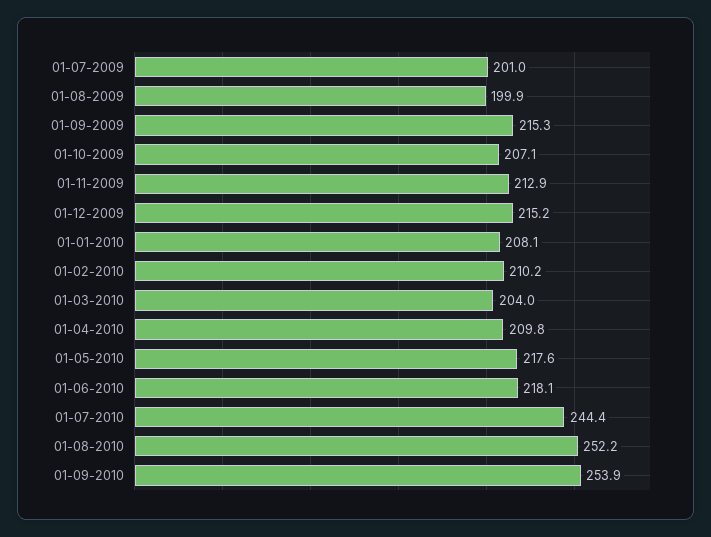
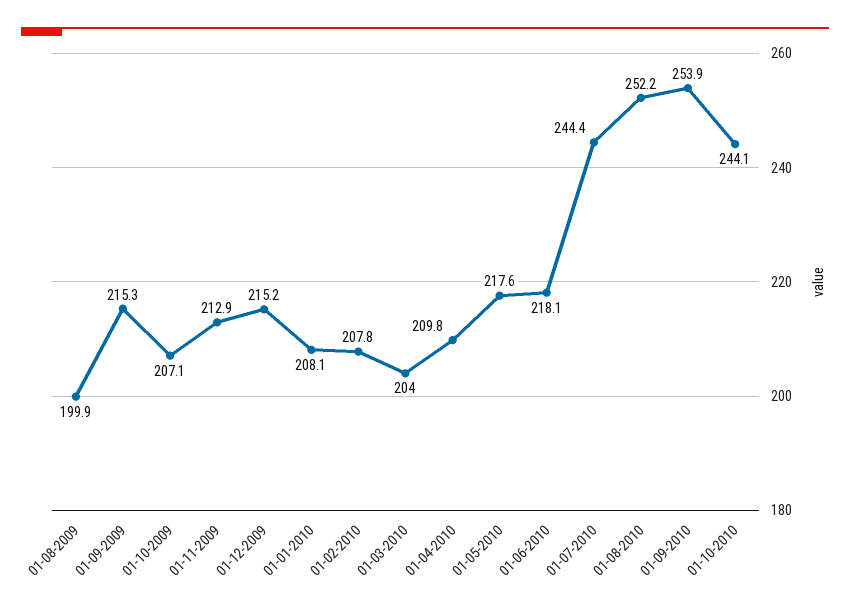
01-07-2009: 201 -> none
01-02-2010: 210.2 -> 207.8
01-10-2010: none -> 244.1

